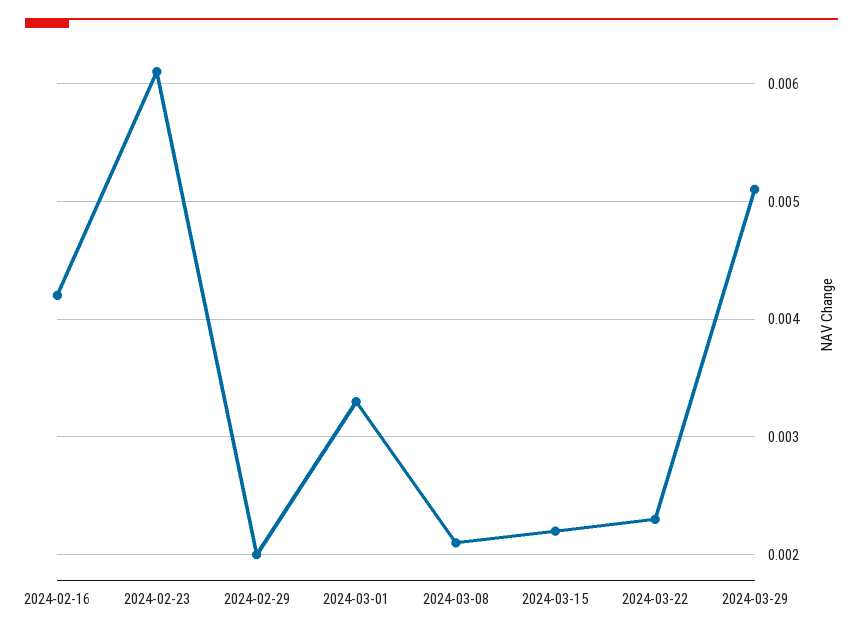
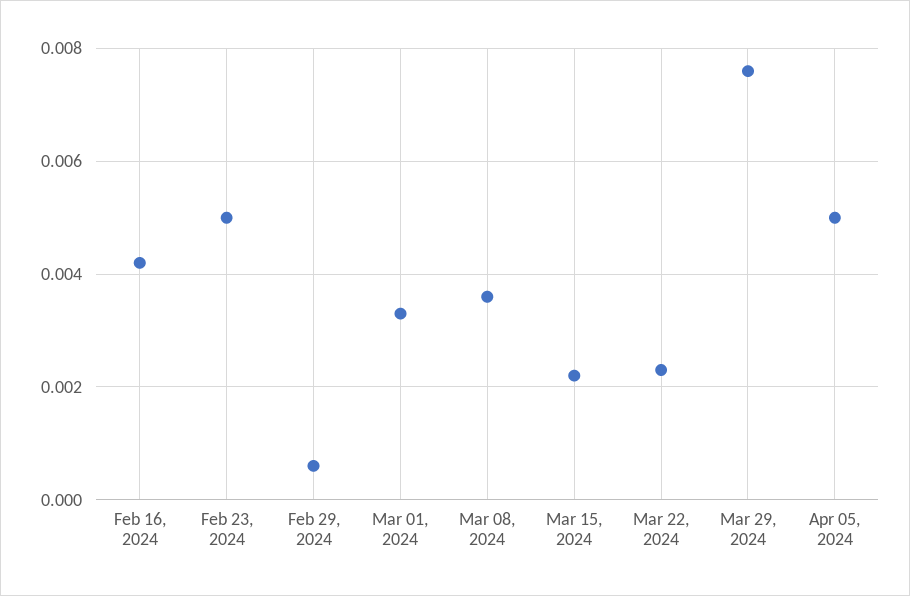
2024-02-23: 0.0061 -> 0.005
2024-02-29: 0.002 -> 0.0005
2024-03-08: 0.0021 -> 0.0035
2024-03-29: 0.0051 -> 0.0075
Apr 05, 2024: none -> 0.005

